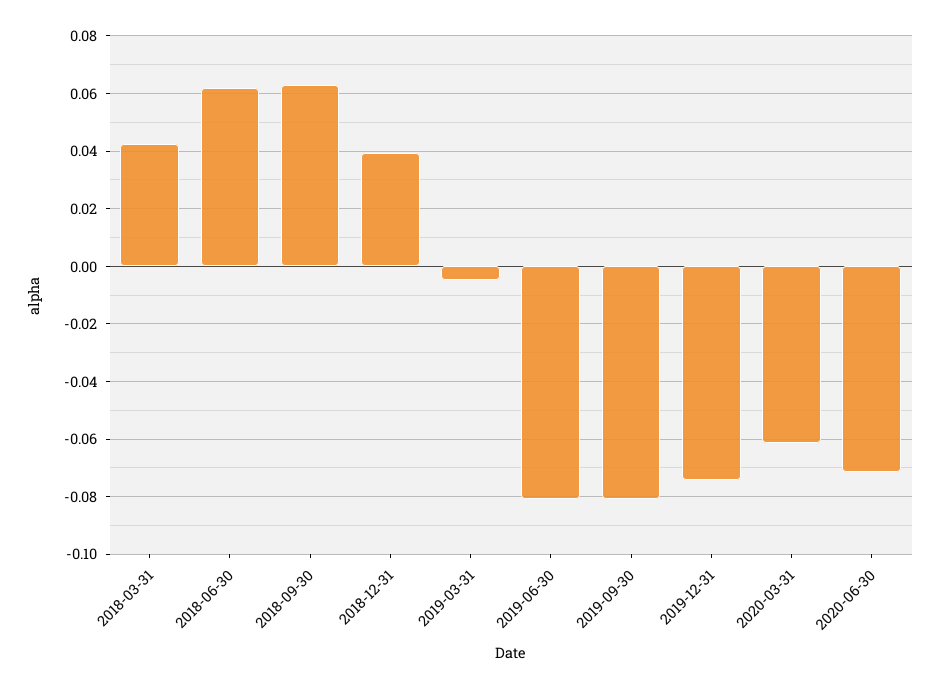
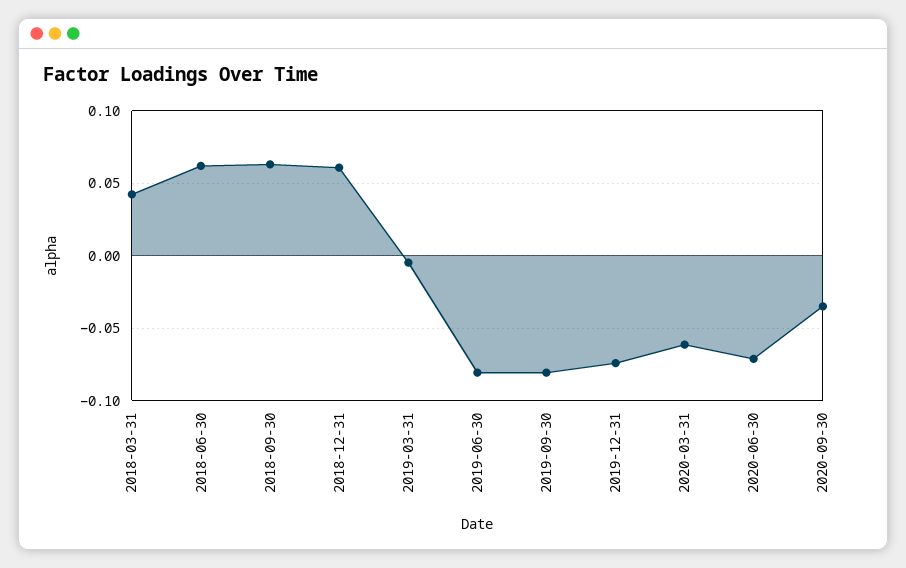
2018-12-31: 0.04 -> 0.06
2020-09-30: none -> -0.035

